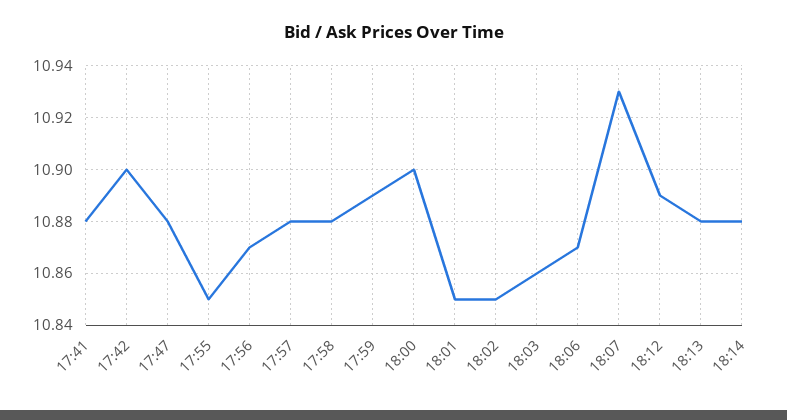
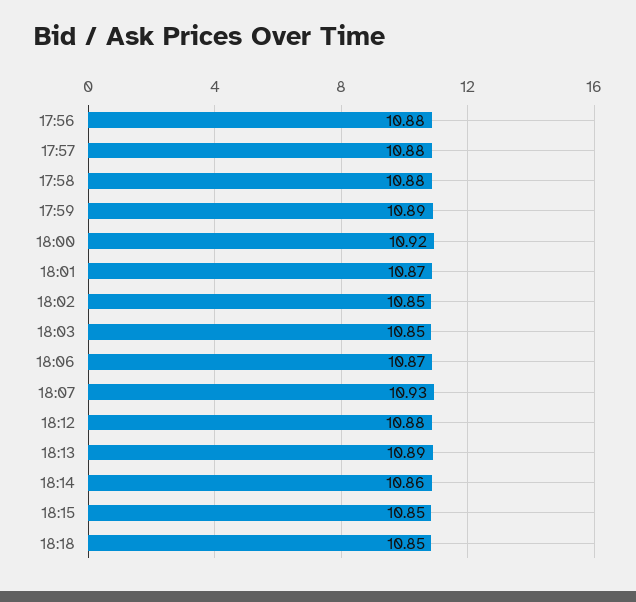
17:41: 10.88 -> none
17:42: 10.9 -> none
17:47: 10.88 -> none
17:55: 10.85 -> none
17:56: 10.87 -> 10.88
18:00: 10.9 -> 10.92
18:01: 10.85 -> 10.87
18:03: 10.86 -> 10.85
18:12: 10.89 -> 10.88
18:13: 10.88 -> 10.89
18:14: 10.88 -> 10.86
18:15: none -> 10.85
18:18: none -> 10.85

